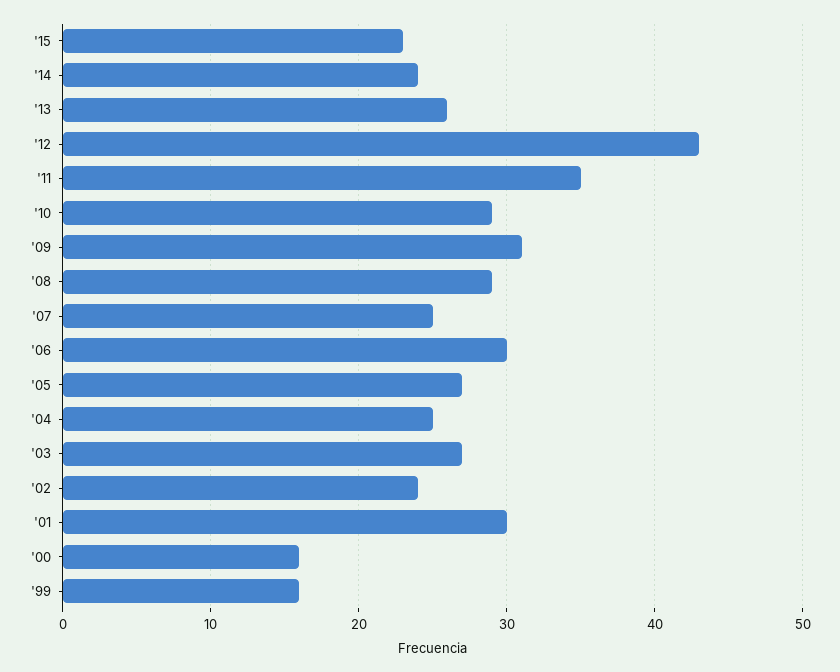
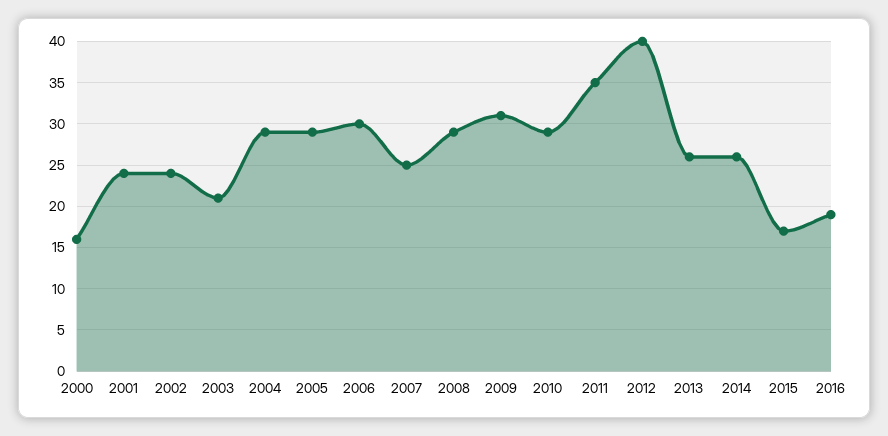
'15: 23 -> 17
'14: 24 -> 26
'12: 43 -> 40
'05: 27 -> 29
'04: 25 -> 29
'03: 27 -> 21
'01: 30 -> 24
'99: 16 -> none
2016: none -> 19

